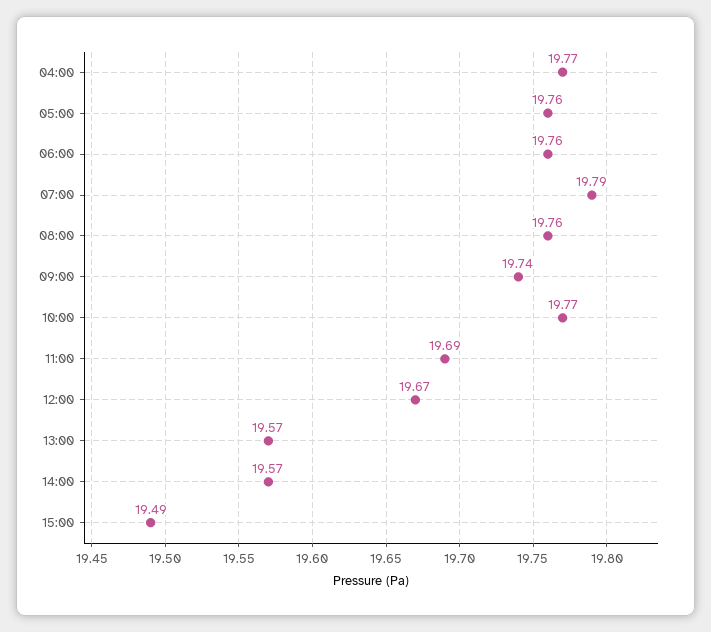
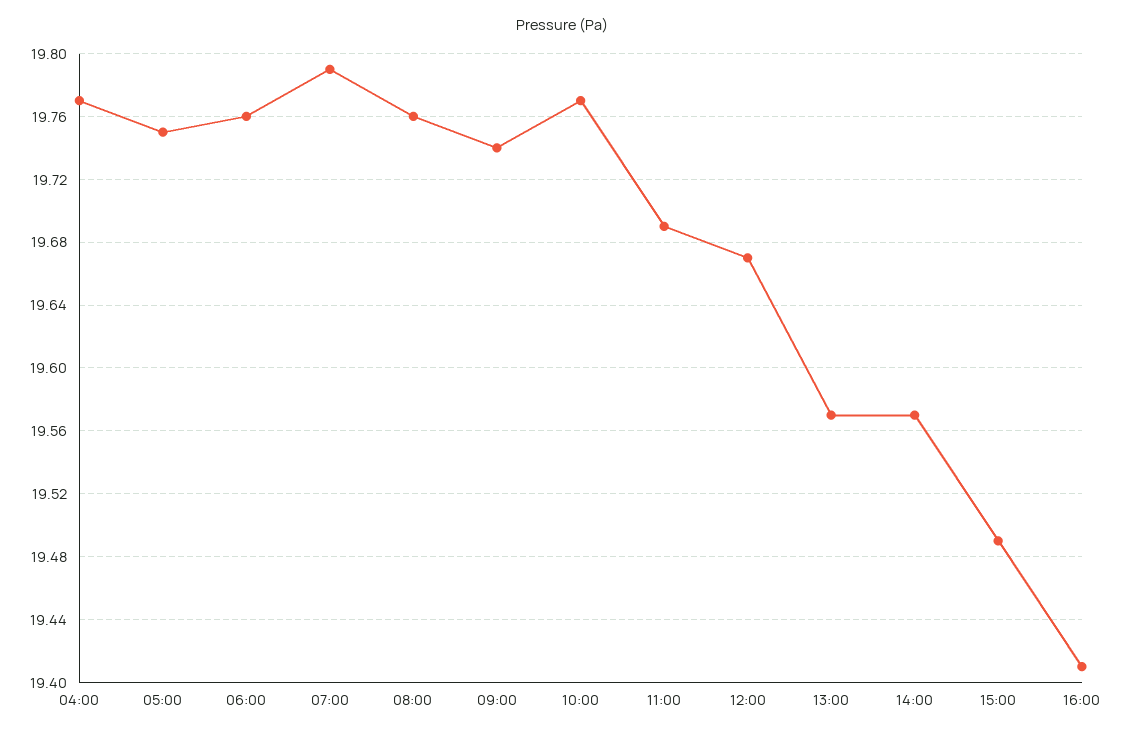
05:00: 19.76 -> 19.75
16:00: none -> 19.41

